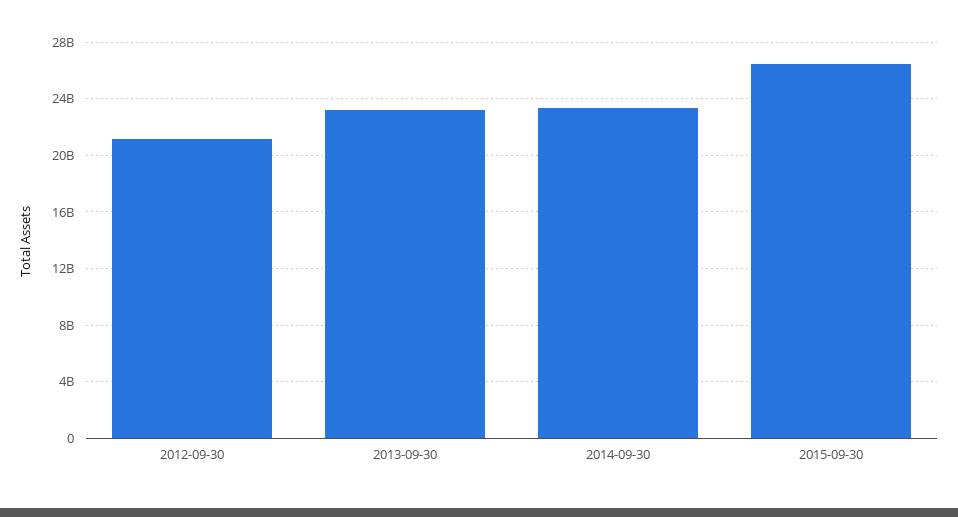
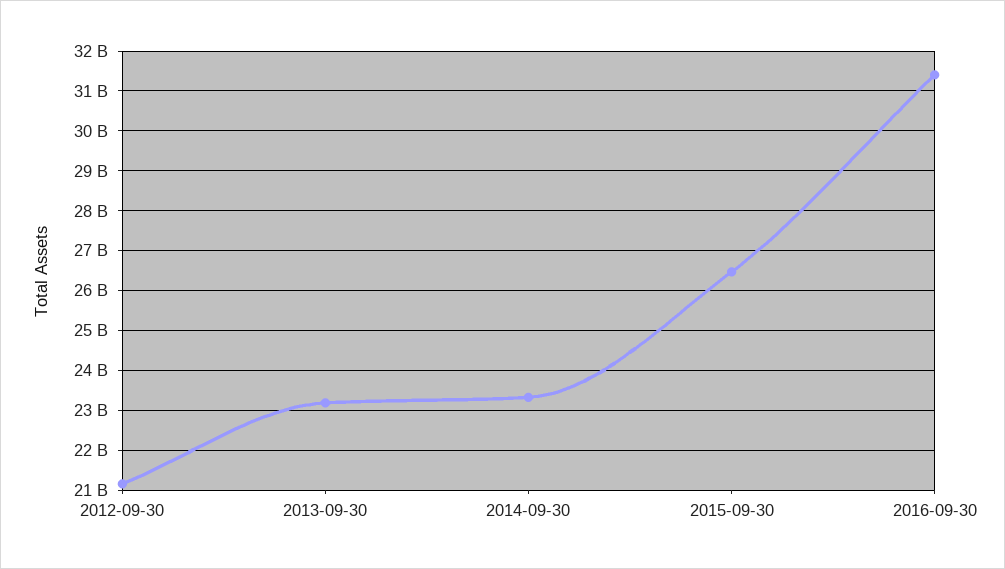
2016-09-30: none -> 31400000000

